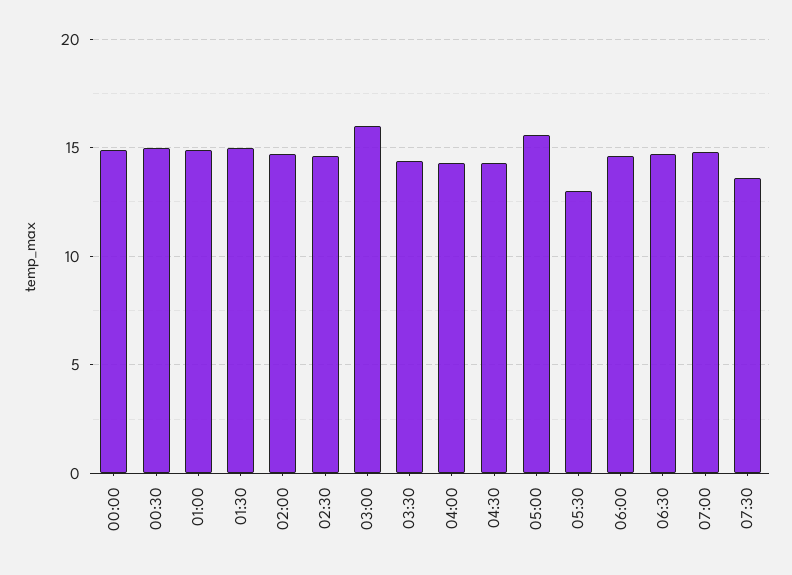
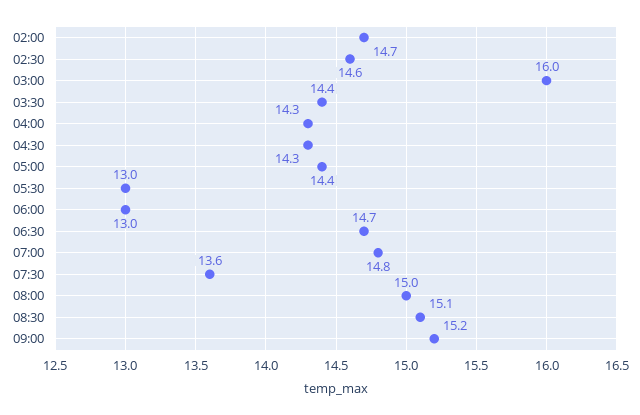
00:00: 15 -> none
00:30: 15 -> none
01:00: 15 -> none
01:30: 15 -> none
05:00: 15.5 -> 14.4
06:00: 14.5 -> 13
08:00: none -> 15
08:30: none -> 15.1
09:00: none -> 15.2

